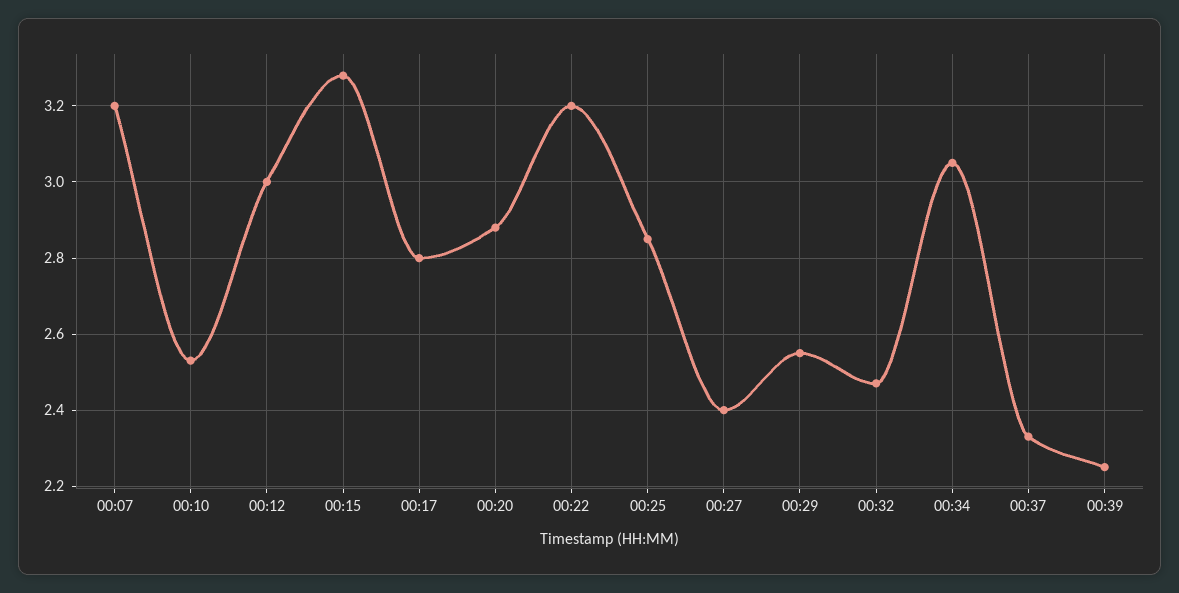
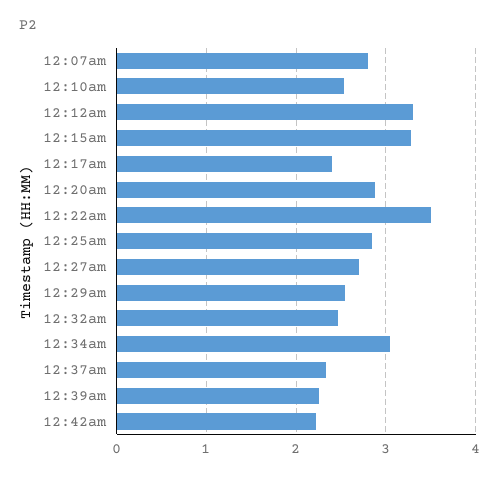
00:07: 3.2 -> 2.8
00:12: 3 -> 3.3
00:17: 2.8 -> 2.4
00:22: 3.2 -> 3.5
00:27: 2.4 -> 2.7
12:42am: none -> 2.2

